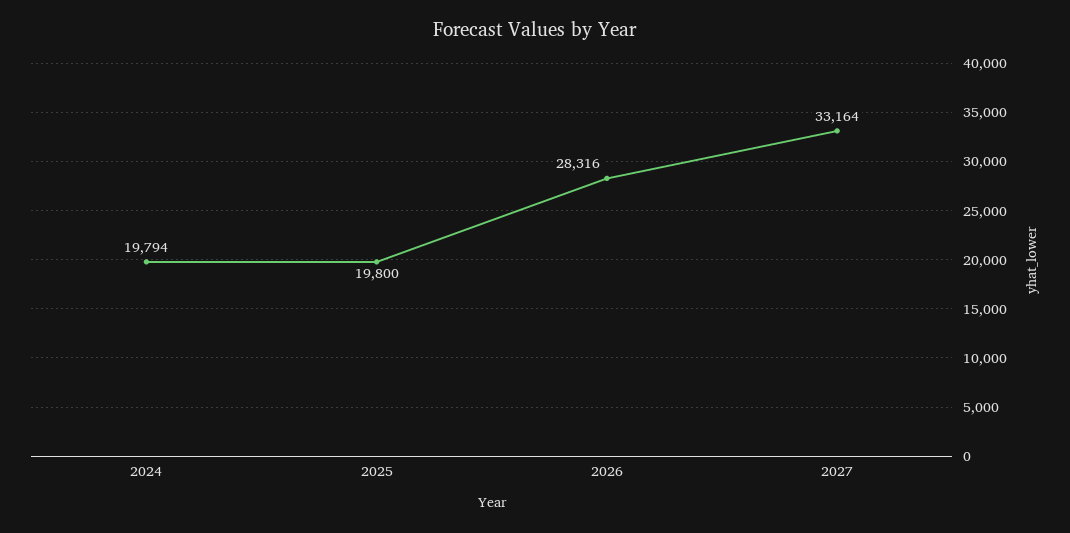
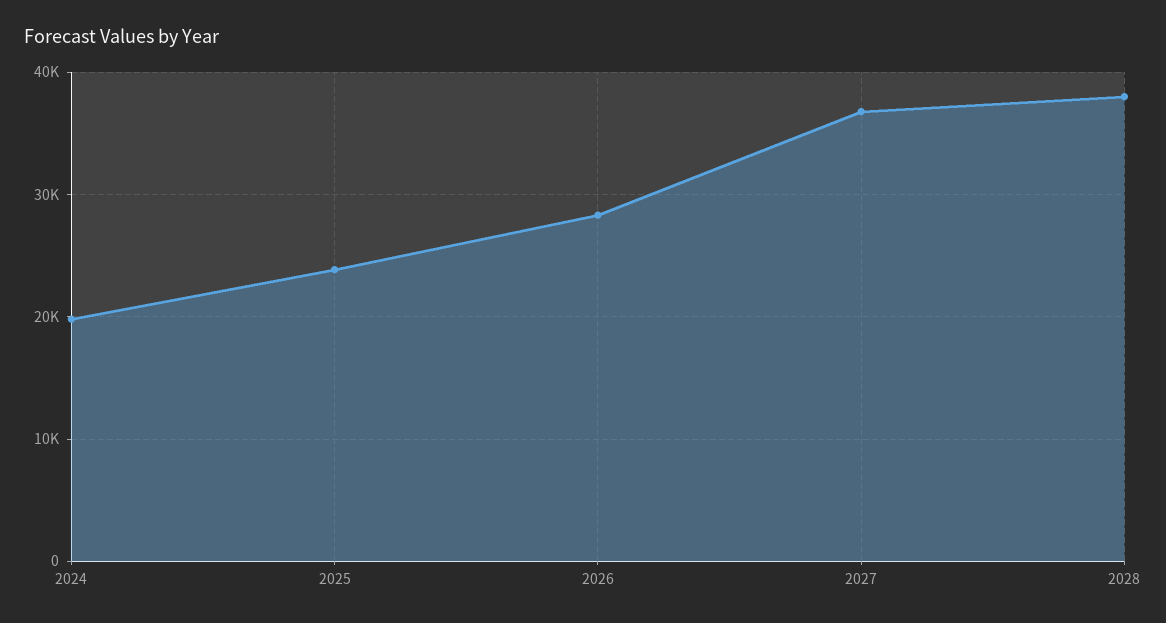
2025: 19800 -> 24000
2027: 33164 -> 37000
2028: none -> 38000

